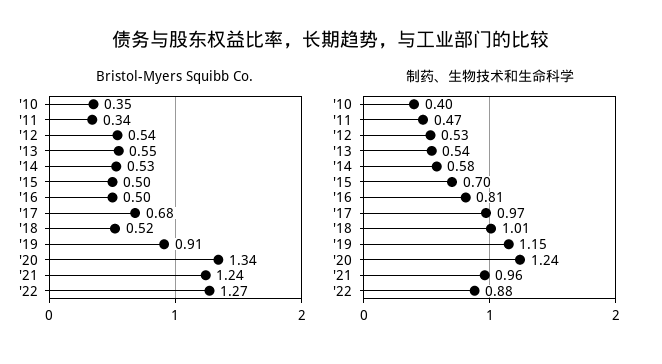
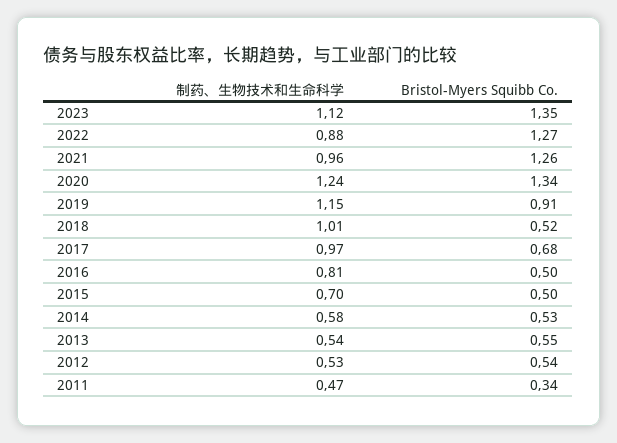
Bristol-Myers Squibb Co., '10: 0.35 -> none
Bristol-Myers Squibb Co., '21: 1.24 -> 1.26
制药、生物技术和生命科学, '10: 0.4 -> none
制药、生物技术和生命科学, 2023: none -> 1.12
Bristol-Myers Squibb Co., 2023: none -> 1.35

